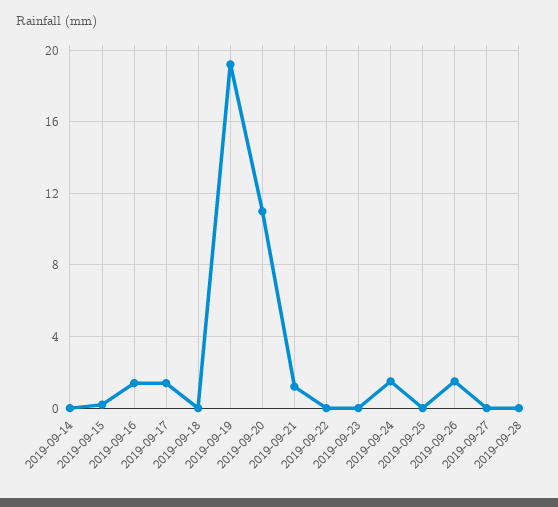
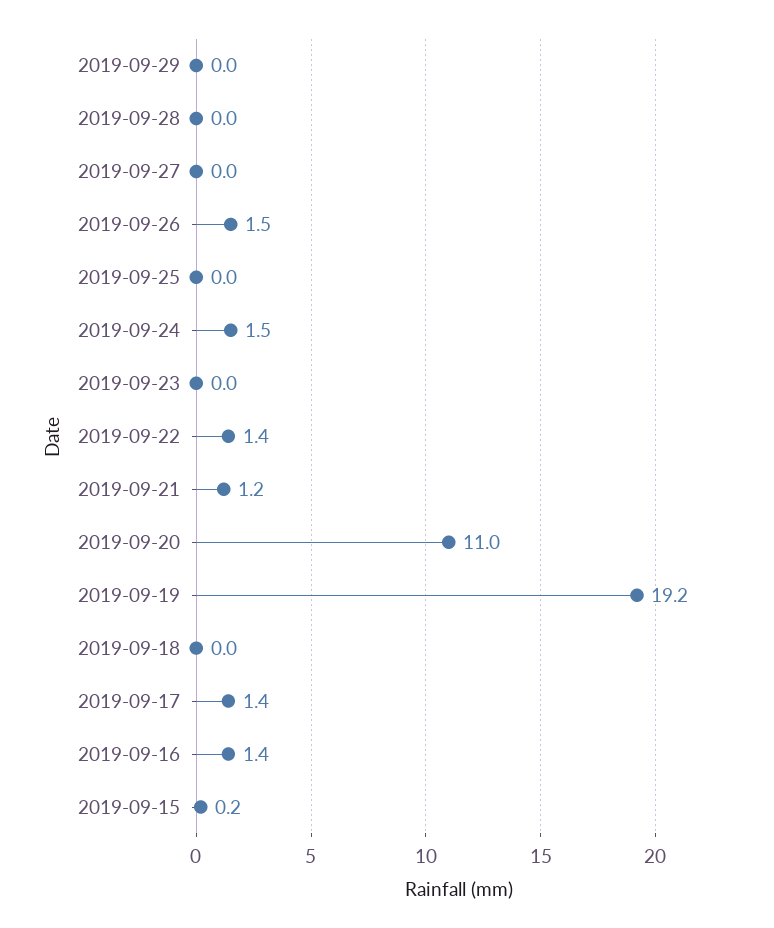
2019-09-14: 0 -> none
2019-09-22: 0 -> 1.4
2019-09-29: none -> 0

